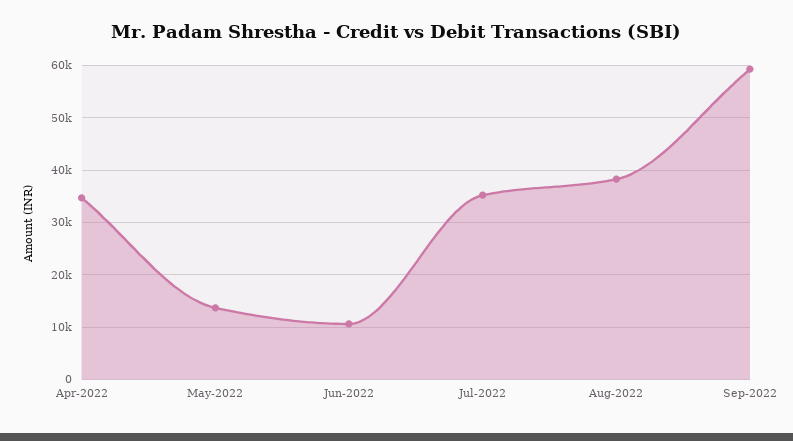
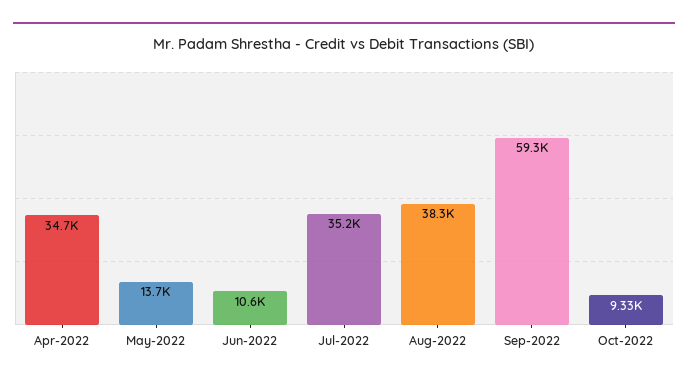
Oct-2022: none -> 9330

